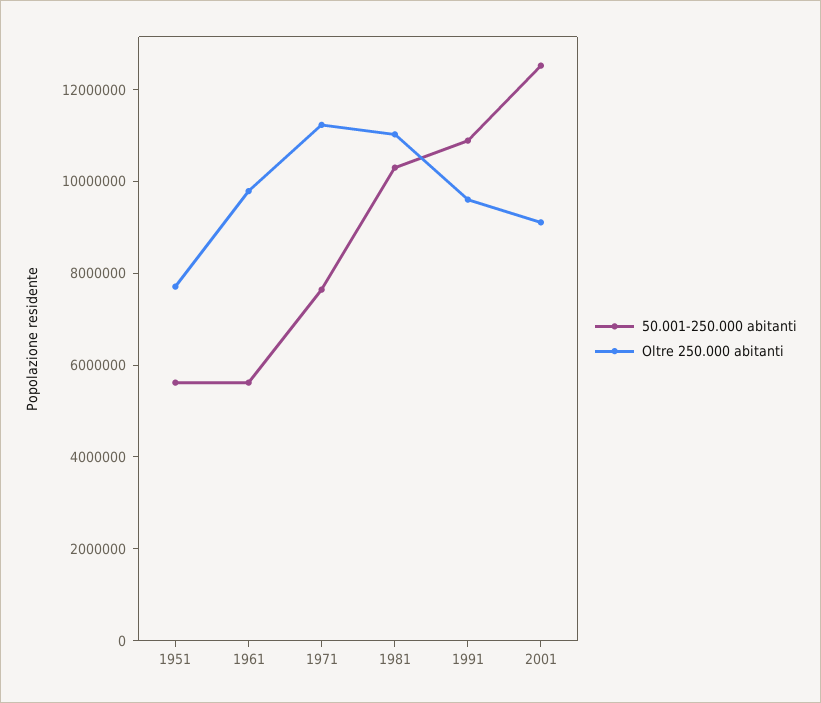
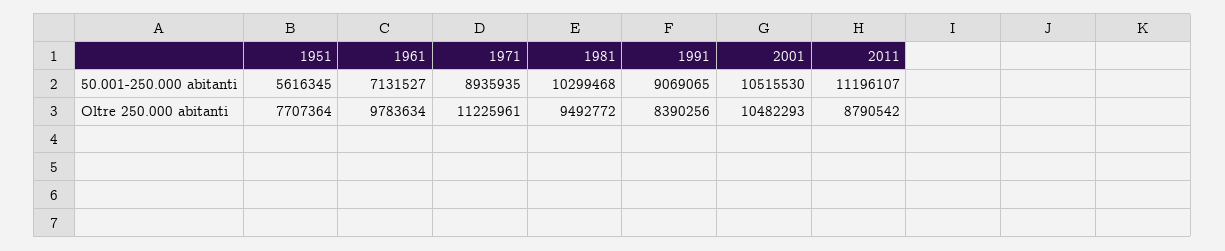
50.001-250.000 abitanti, 1961: 5500000 -> 7131527
50.001-250.000 abitanti, 1971: 7500000 -> 8935935
Oltre 250.000 abitanti, 1981: 11000000 -> 9492772
50.001-250.000 abitanti, 1991: 11000000 -> 9069065
Oltre 250.000 abitanti, 1991: 9500000 -> 8390256
50.001-250.000 abitanti, 2001: 12500000 -> 10515530
Oltre 250.000 abitanti, 2001: 9000000 -> 10482293
50.001-250.000 abitanti, 2011: none -> 11196107
Oltre 250.000 abitanti, 2011: none -> 8790542

